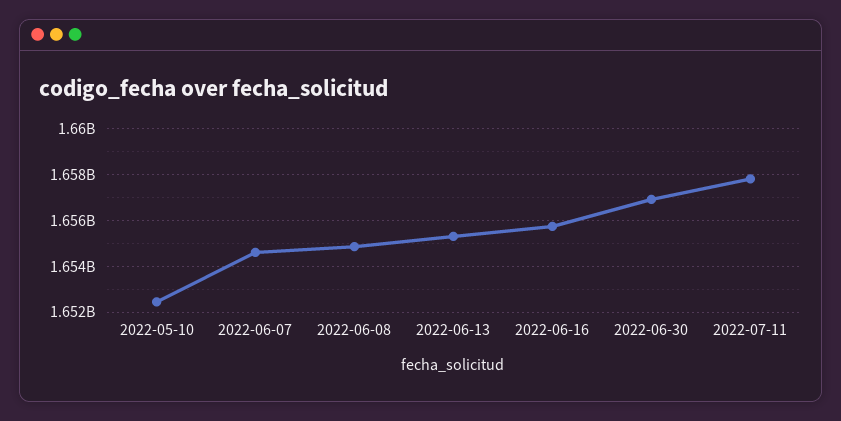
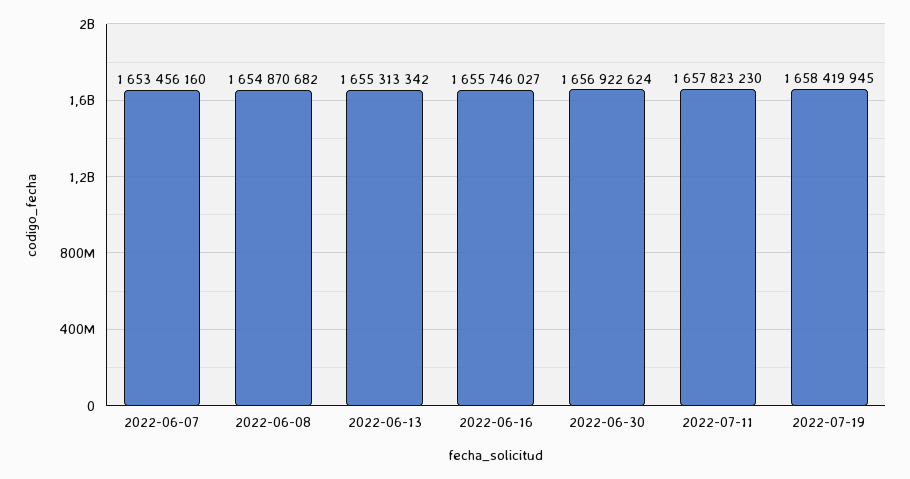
2022-05-10: 1652500000 -> none
2022-06-07: 1654500000 -> 1653456160
2022-07-19: none -> 1658419945

